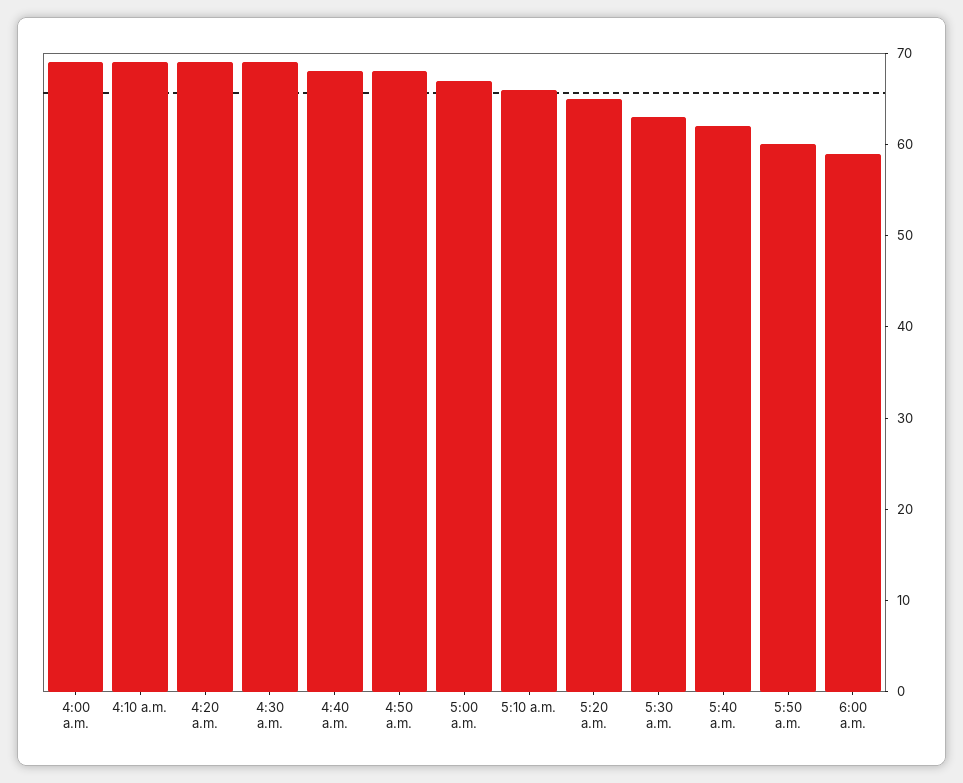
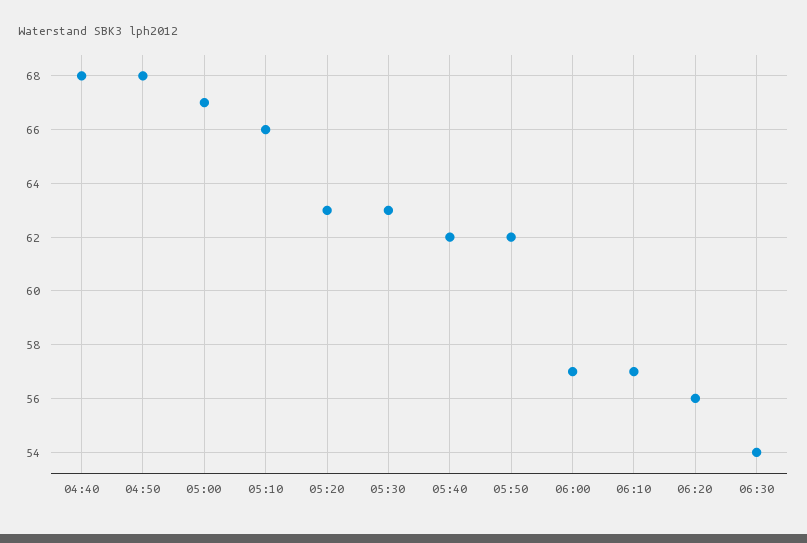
4:00 a.m.: 69 -> none
4:10 a.m.: 69 -> none
4:20 a.m.: 69 -> none
4:30 a.m.: 69 -> none
5:20 a.m.: 65 -> 63
5:50 a.m.: 60 -> 62
6:00 a.m.: 59 -> 57
06:10: none -> 57
06:20: none -> 56
06:30: none -> 54

